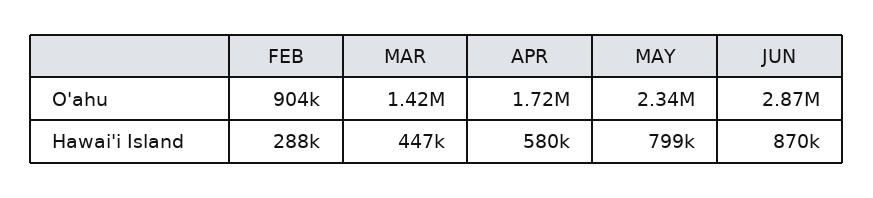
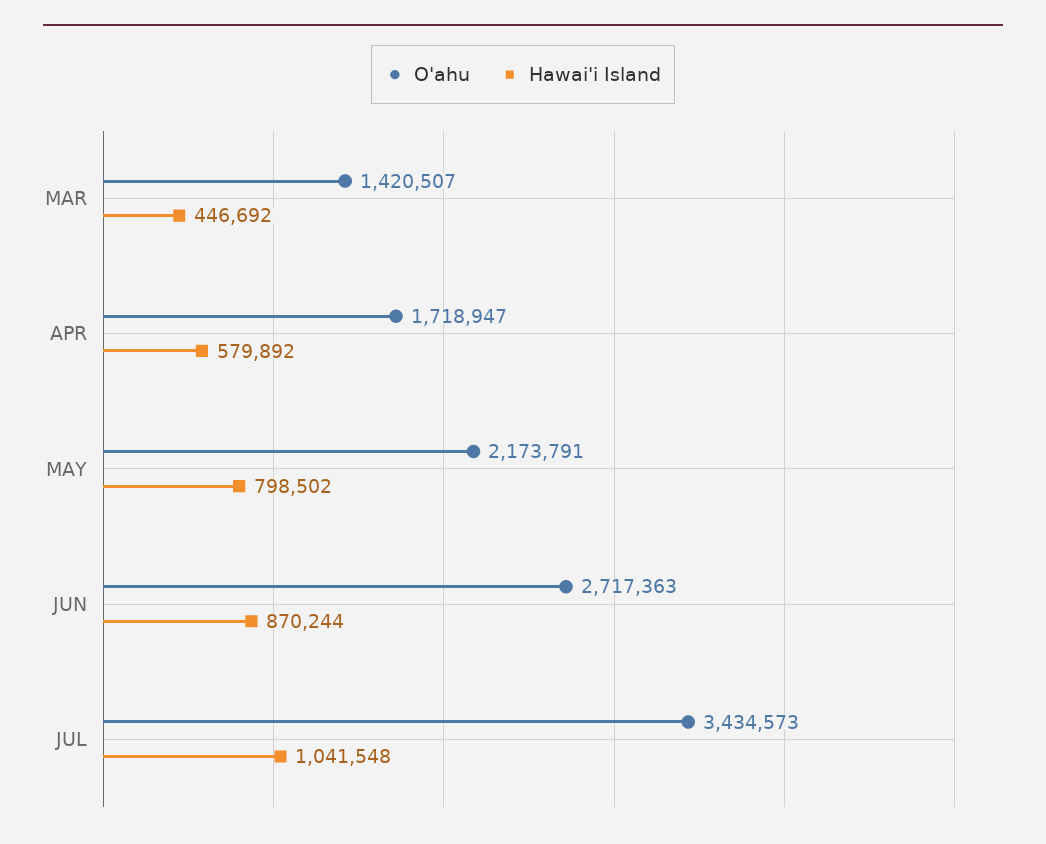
O'ahu, FEB: 904000 -> none
O'ahu, MAY: 2340000 -> 2173791
O'ahu, JUN: 2870000 -> 2717363
Hawai'i Island, FEB: 288000 -> none
O'ahu, JUL: none -> 3434573
Hawai'i Island, JUL: none -> 1041548

